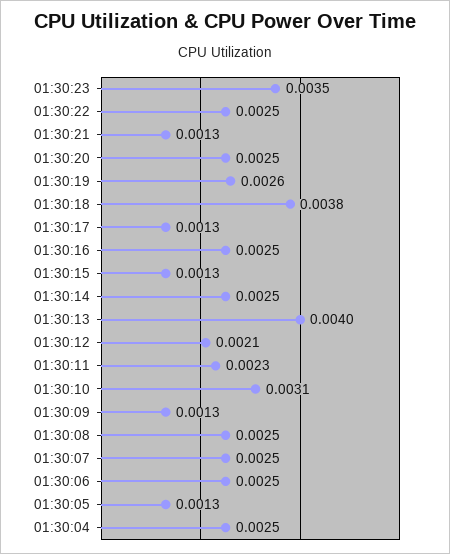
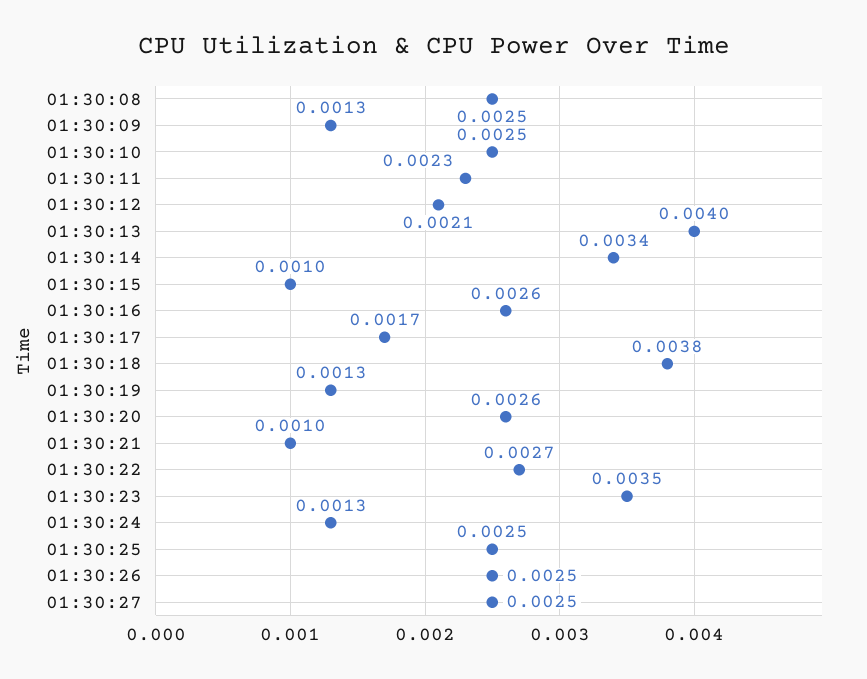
01:30:22: 0.0025 -> 0.0027
01:30:21: 0.0013 -> 0.001
01:30:20: 0.0025 -> 0.0026
01:30:19: 0.0026 -> 0.0013
01:30:17: 0.0013 -> 0.0017
01:30:16: 0.0025 -> 0.0026
01:30:15: 0.0013 -> 0.001
01:30:14: 0.0025 -> 0.0034
01:30:10: 0.0031 -> 0.0025
01:30:07: 0.0025 -> none
01:30:06: 0.0025 -> none
01:30:05: 0.0013 -> none
01:30:04: 0.0025 -> none
01:30:24: none -> 0.0013
01:30:25: none -> 0.0025
01:30:26: none -> 0.0025
01:30:27: none -> 0.0025

